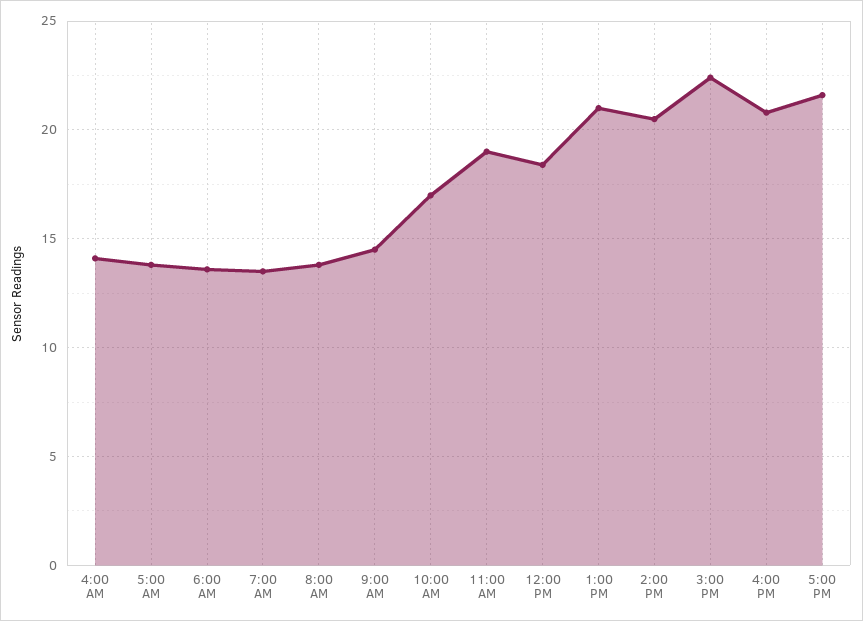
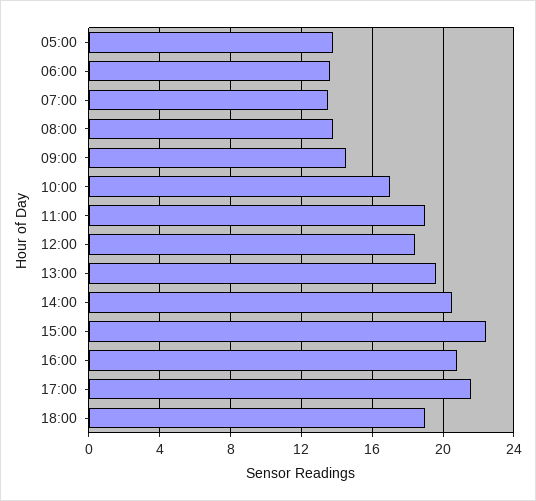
4:00 AM: 14 -> none
1:00 PM: 21 -> 19.5
18:00: none -> 19

